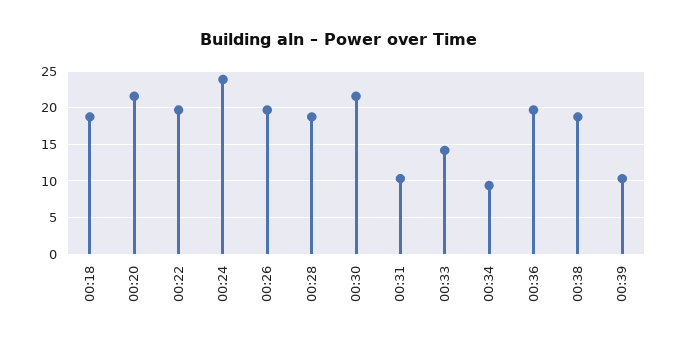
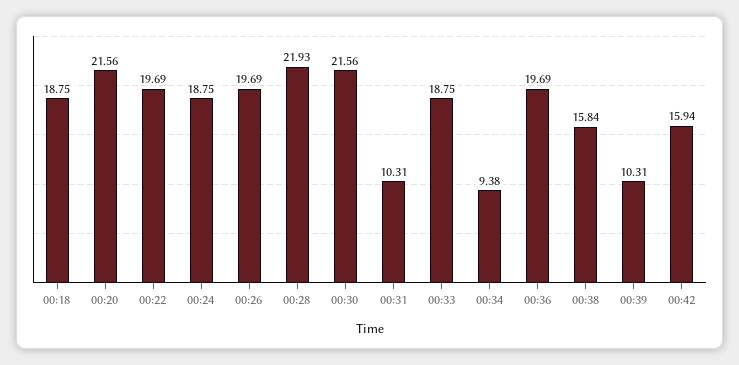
00:24: 24 -> 18.75
00:28: 19 -> 21.93
00:33: 14 -> 18.75
00:38: 19 -> 15.84
00:42: none -> 15.94

